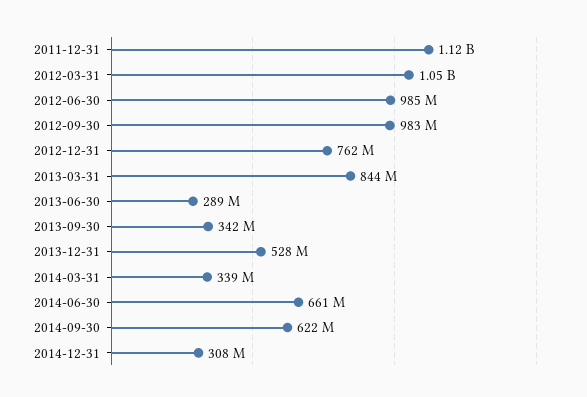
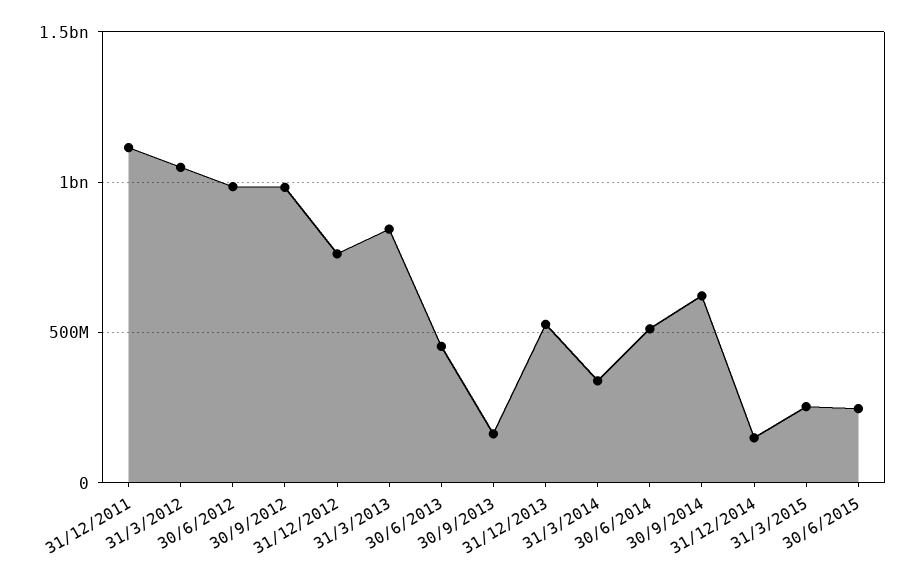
2013-06-30: 289000000 -> 450000000
2013-09-30: 342000000 -> 150000000
2014-06-30: 661000000 -> 500000000
2014-12-31: 308000000 -> 150000000
31/3/2015: none -> 250000000
30/6/2015: none -> 250000000

